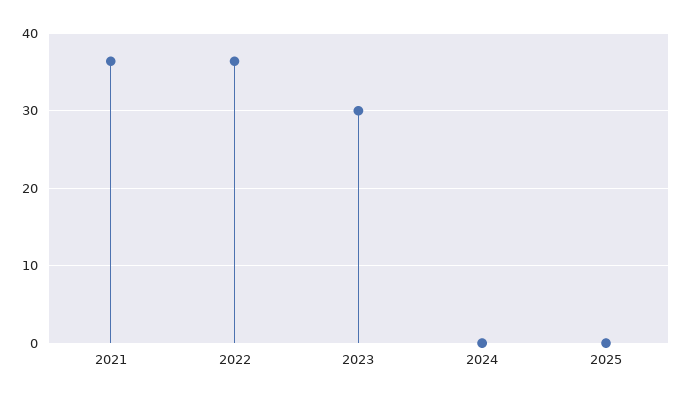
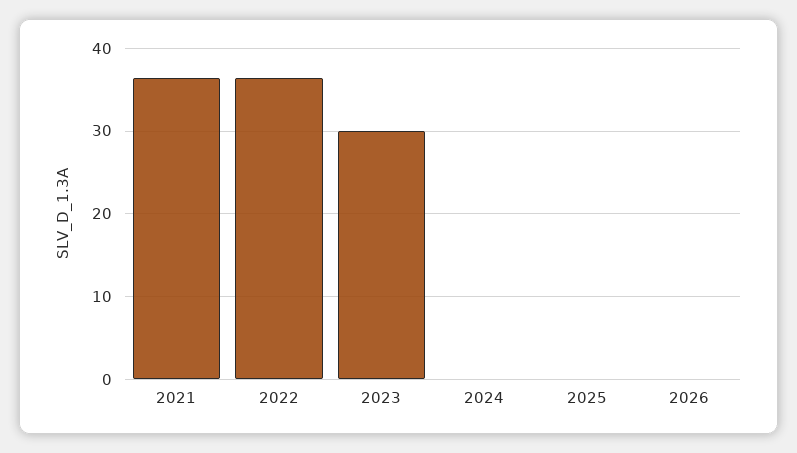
2026: none -> 0

